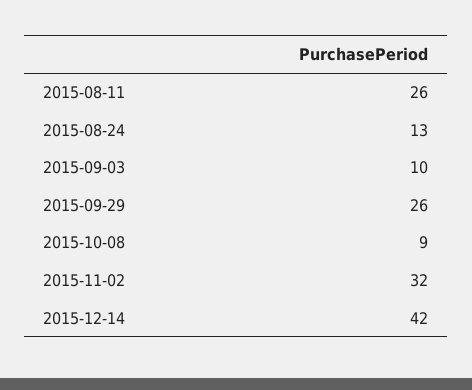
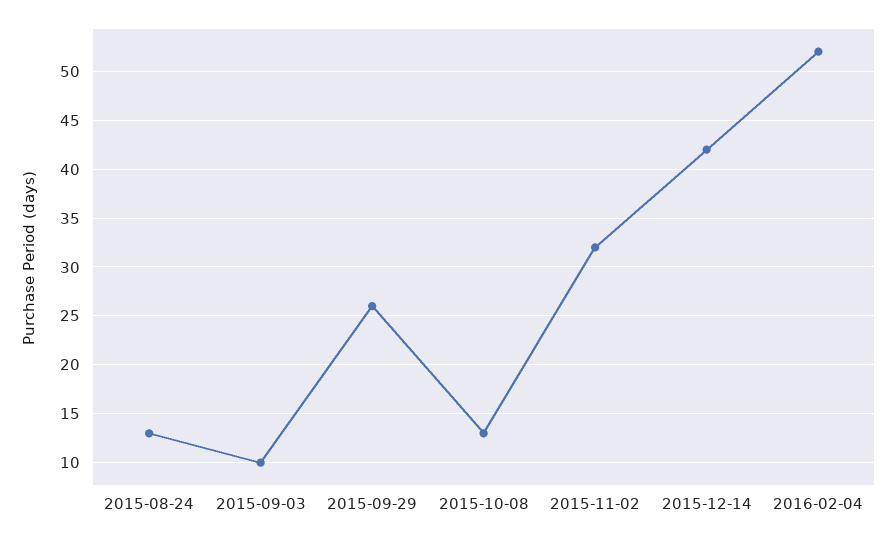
2015-08-11: 26 -> none
2015-10-08: 9 -> 13
2016-02-04: none -> 52

